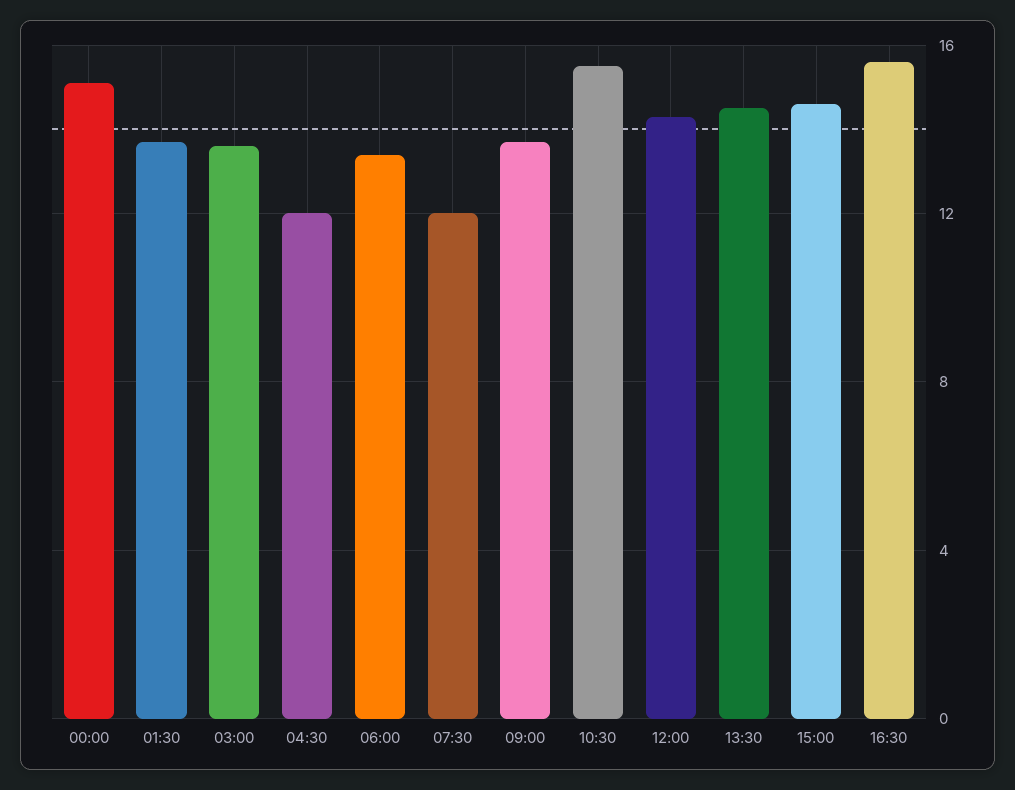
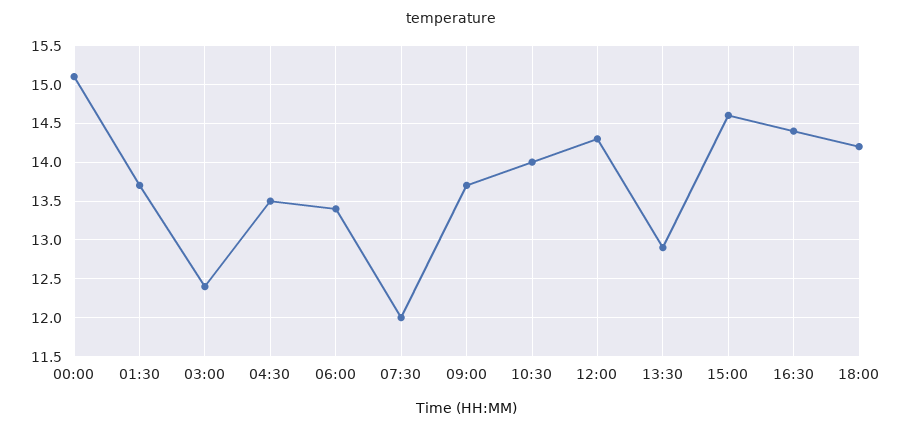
03:00: 13.5 -> 12.4
04:30: 12 -> 13.5
10:30: 15.5 -> 14
13:30: 14.5 -> 12.9
16:30: 15.5 -> 14.4
18:00: none -> 14.2

